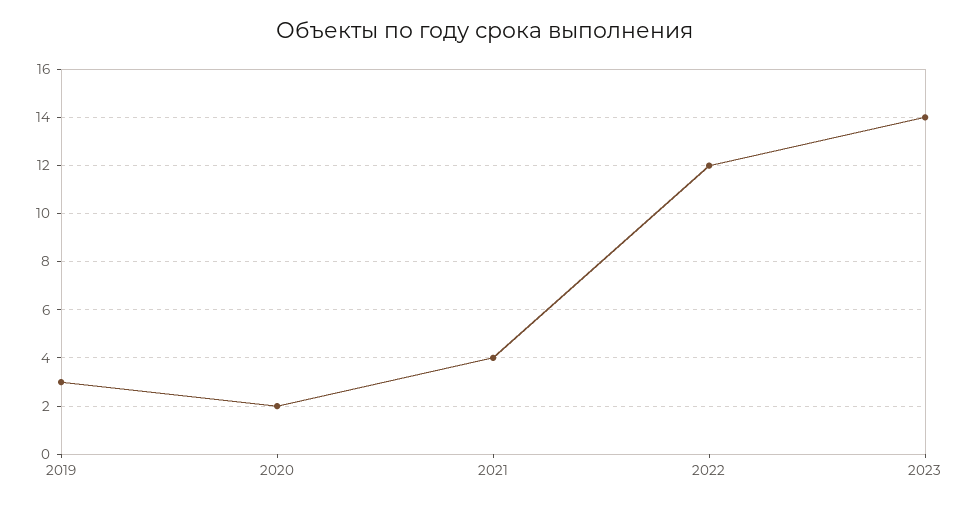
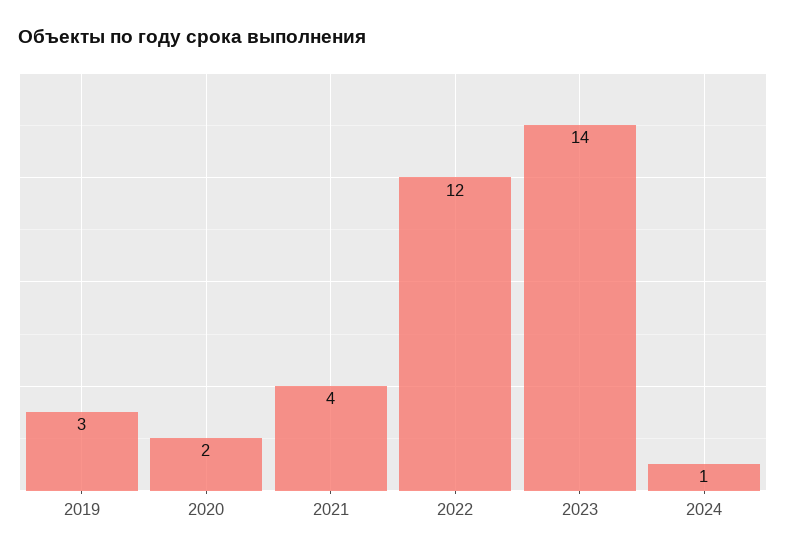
2024: none -> 1

